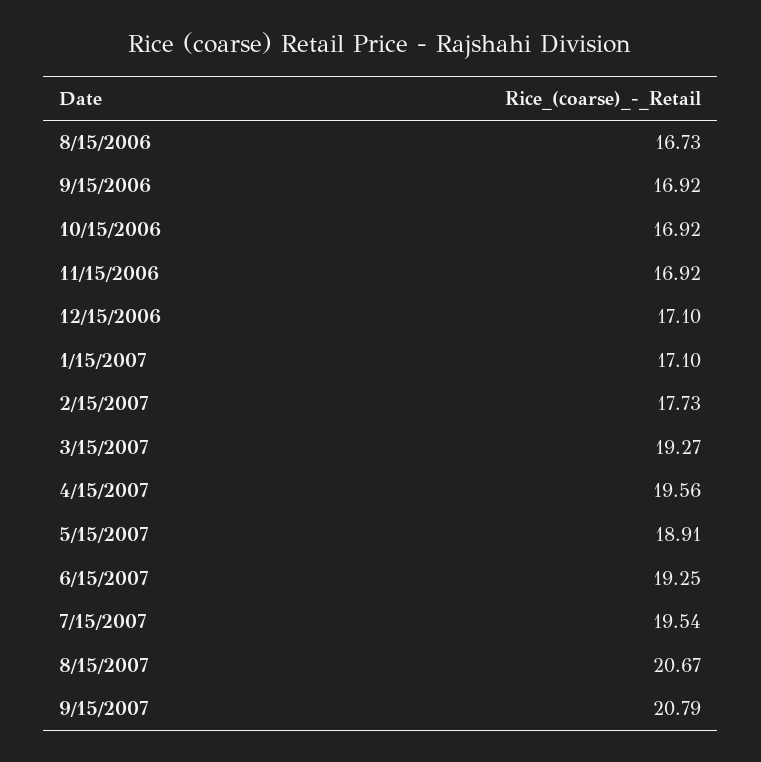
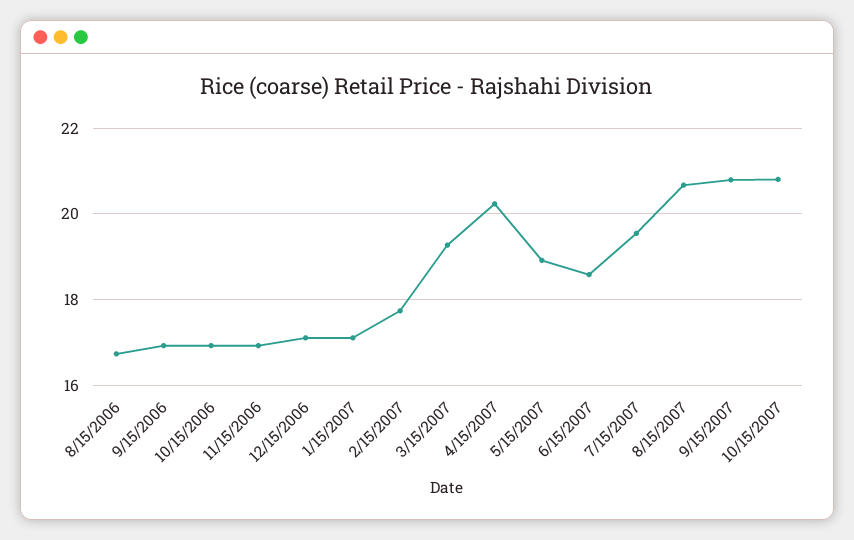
4/15/2007: 19.56 -> 20.2
6/15/2007: 19.25 -> 18.6
10/15/2007: none -> 20.8

